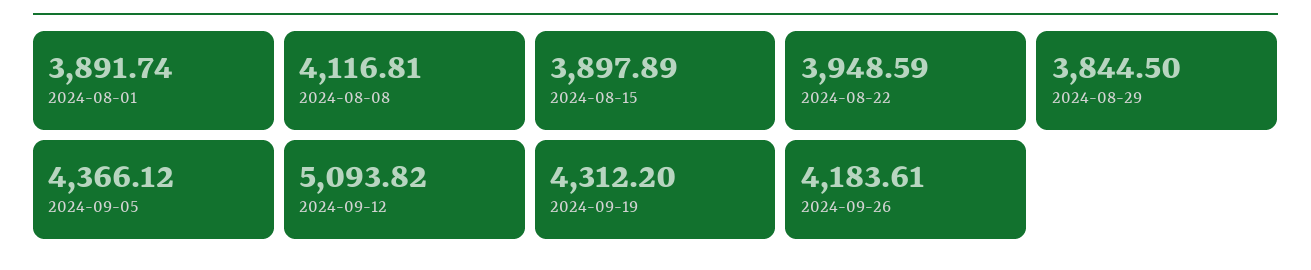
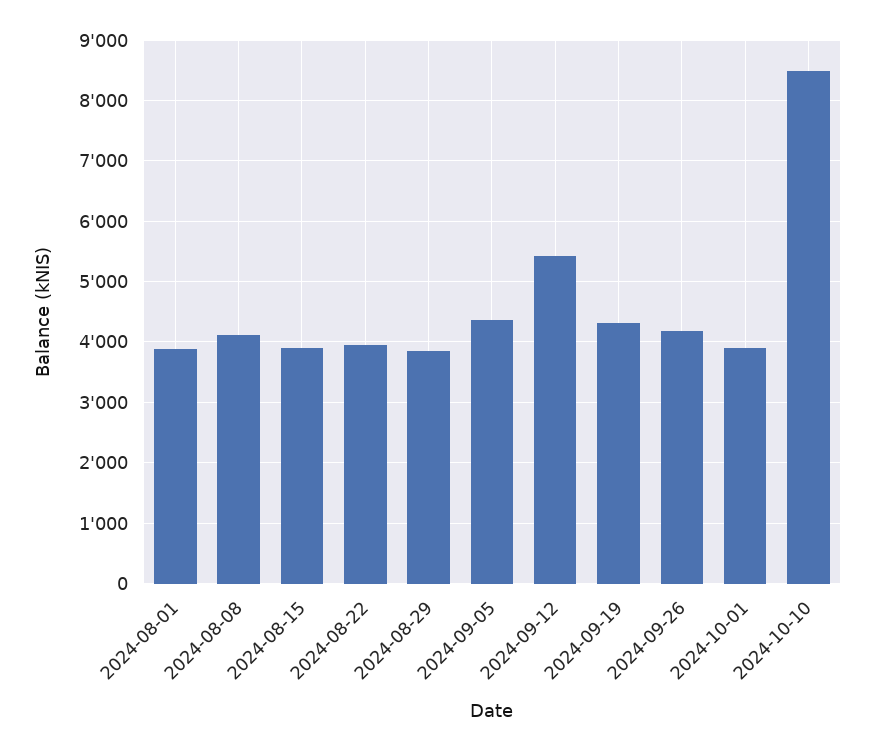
2024-09-12: 5093.82 -> 5400
2024-10-01: none -> 3900
2024-10-10: none -> 8500

